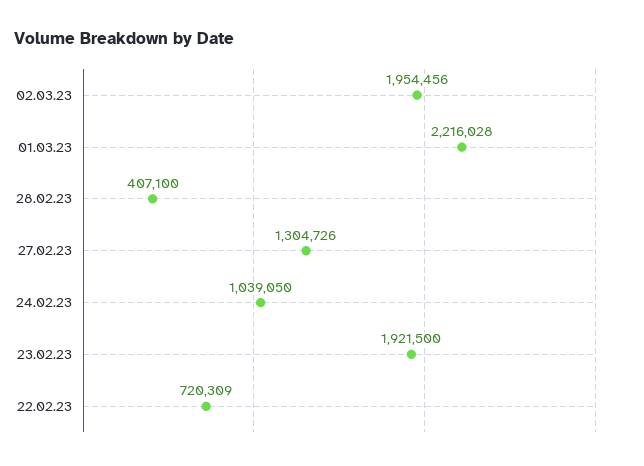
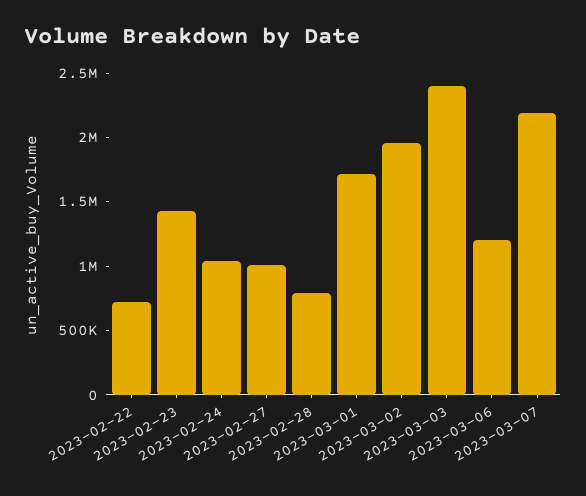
01.03.23: 2216028 -> 1700000
28.02.23: 407100 -> 800000
27.02.23: 1304726 -> 1000000
23.02.23: 1921500 -> 1400000
2023-03-03: none -> 2400000
2023-03-06: none -> 1200000
2023-03-07: none -> 2200000

